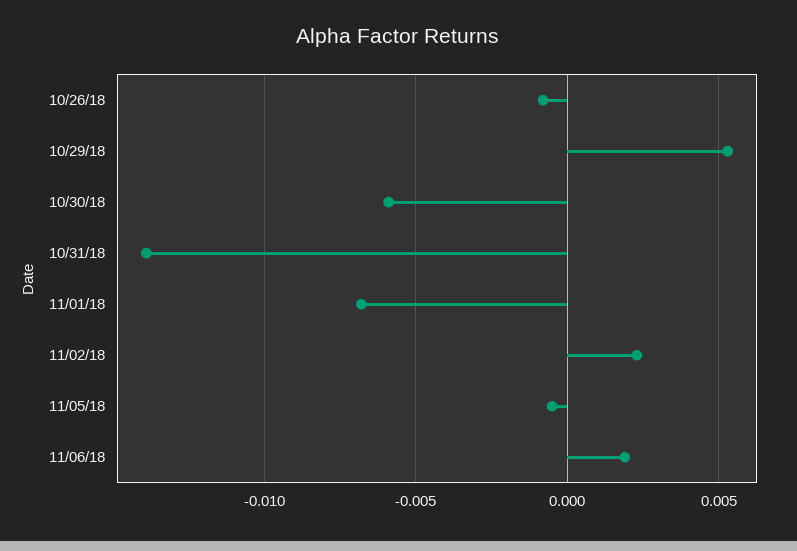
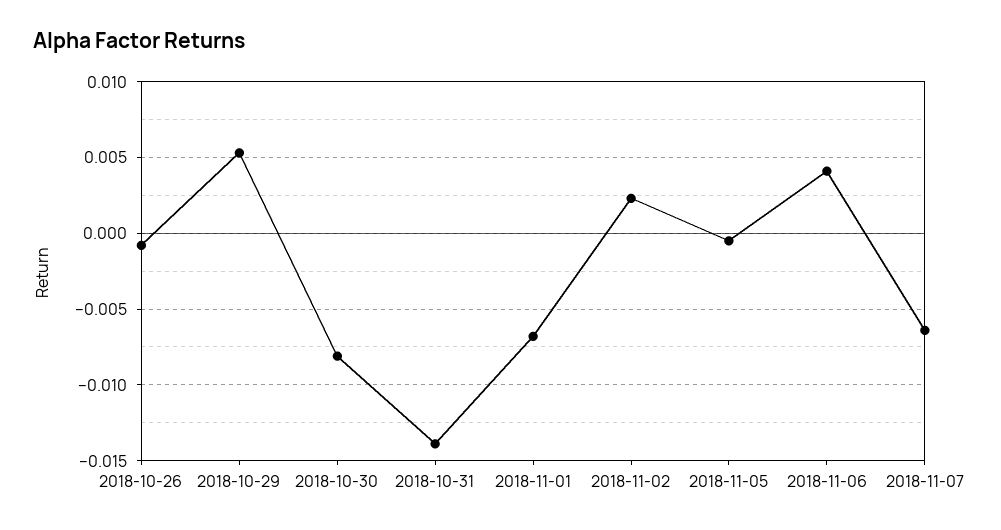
10/30/18: -0.006 -> -0.008
11/06/18: 0.002 -> 0.004
2018-11-07: none -> -0.0065

